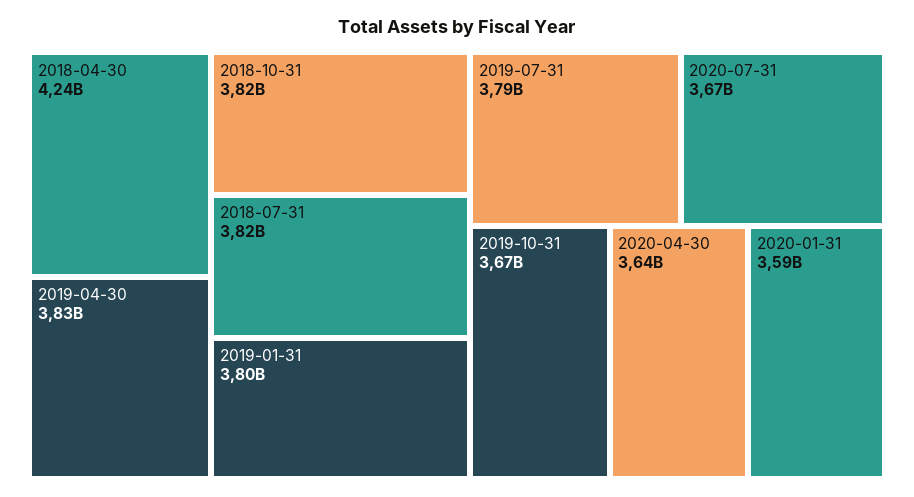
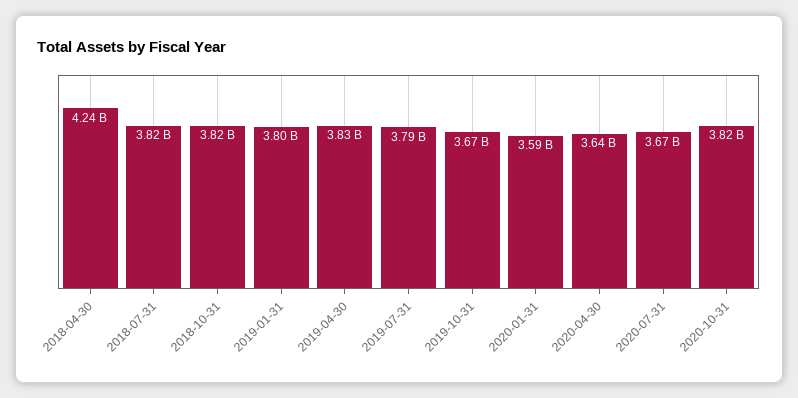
2020-10-31: none -> 3820000000

